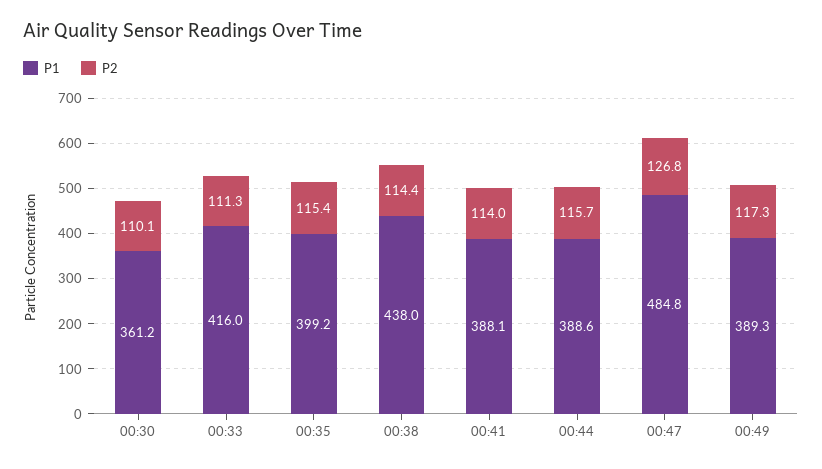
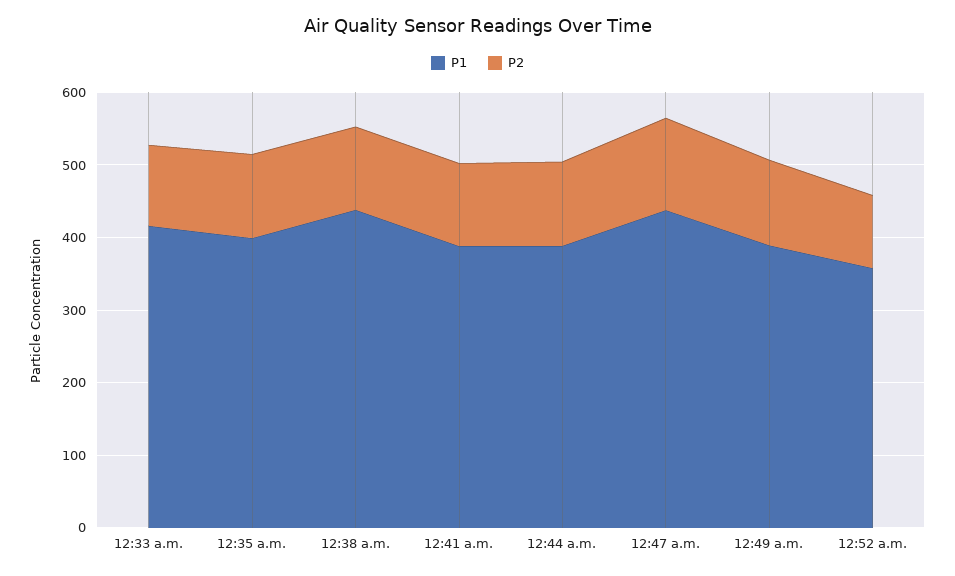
P1, 00:30: 361.2 -> none
P2, 00:30: 110.1 -> none
P1, 00:47: 484.8 -> 440
P1, 12:52 a.m.: none -> 360
P2, 12:52 a.m.: none -> 100

